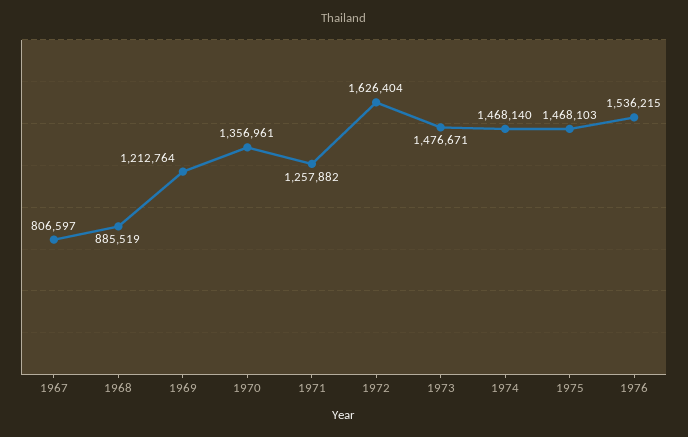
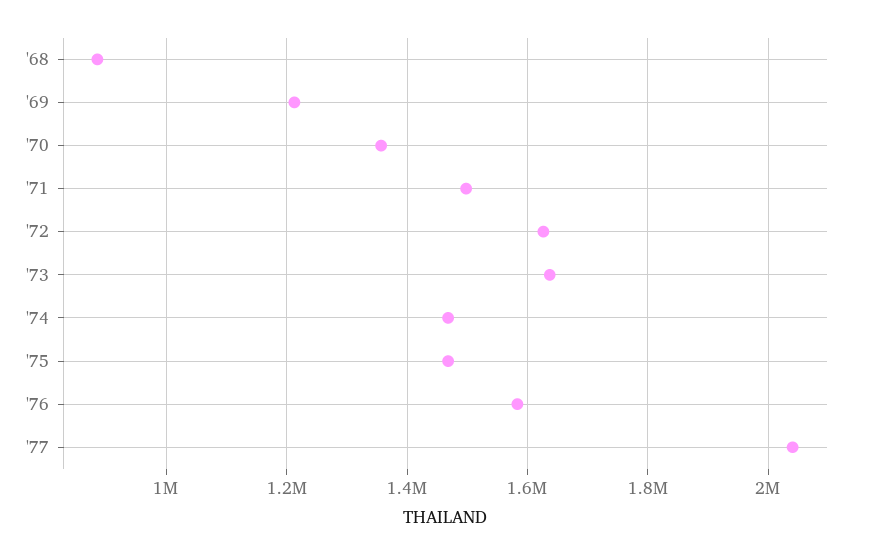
1967: 806597 -> none
1971: 1257882 -> 1500000
1973: 1476671 -> 1640000
1976: 1536215 -> 1580000
'77: none -> 2040000

